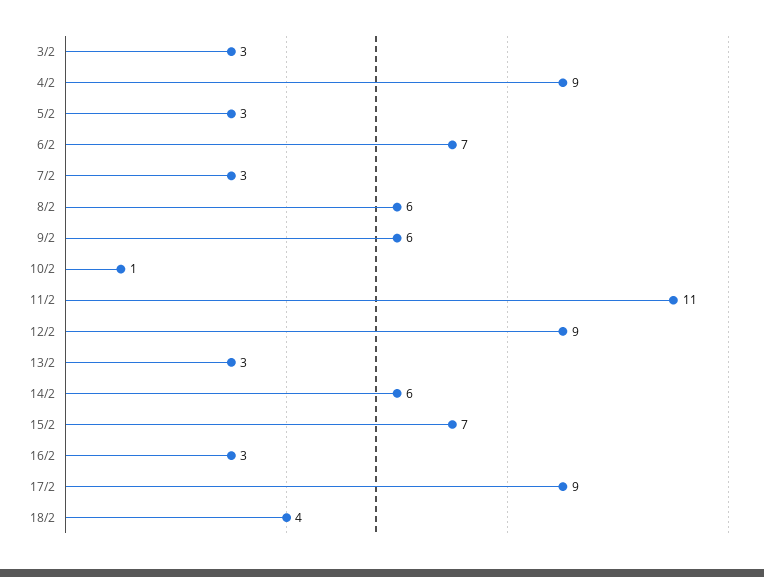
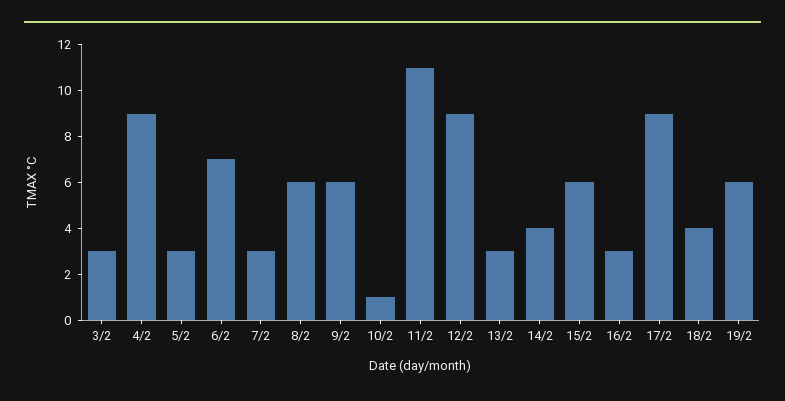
14/2: 6 -> 4
15/2: 7 -> 6
19/2: none -> 6

